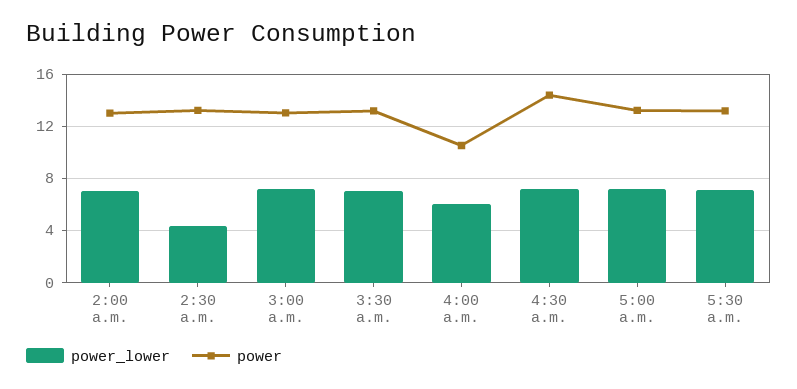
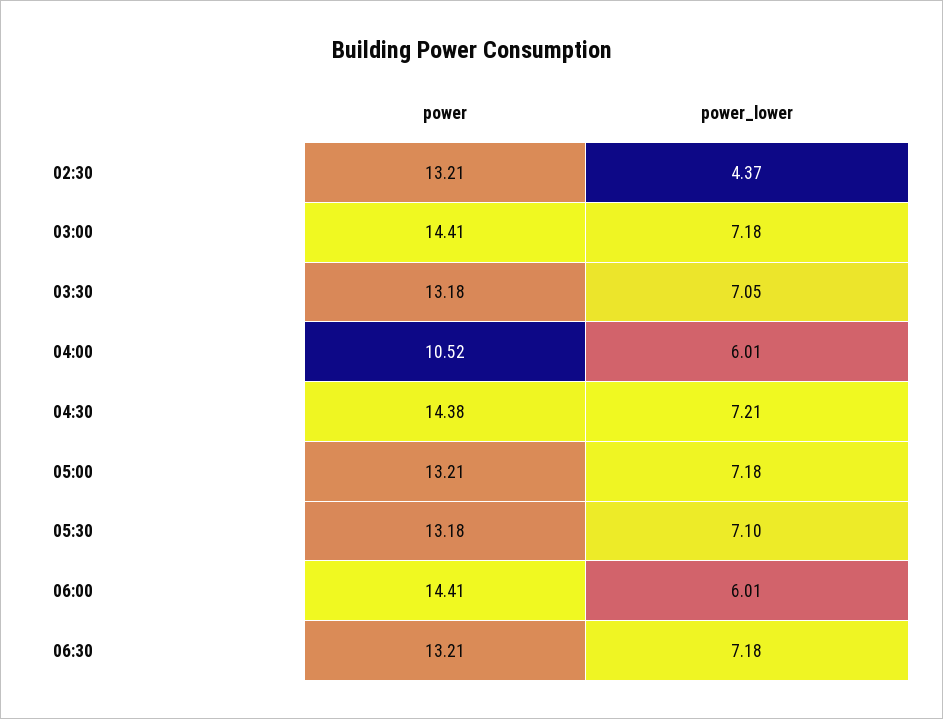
power_lower, 2:00 a.m.: 7 -> none
power, 2:00 a.m.: 13 -> none
power, 3:00 a.m.: 13 -> 14.41
power, 06:00: none -> 14.41
power_lower, 06:00: none -> 6.01
power, 06:30: none -> 13.21
power_lower, 06:30: none -> 7.18

